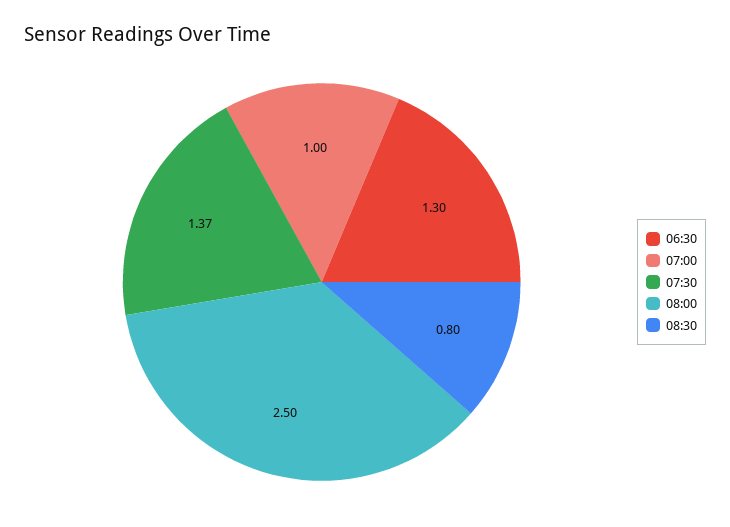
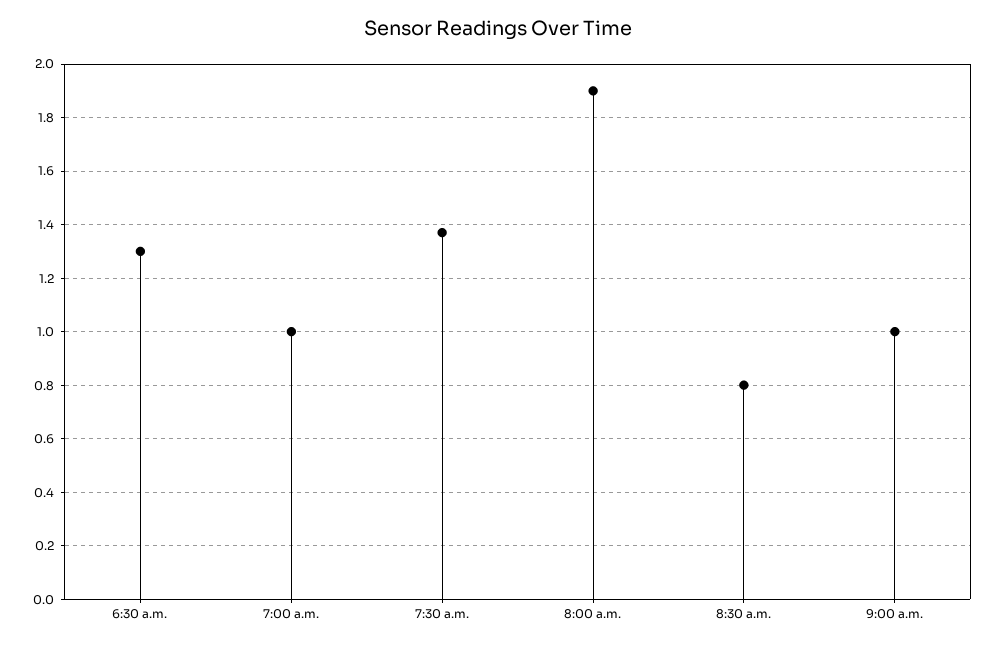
08:00: 2.5 -> 1.9
9:00 a.m.: none -> 1

